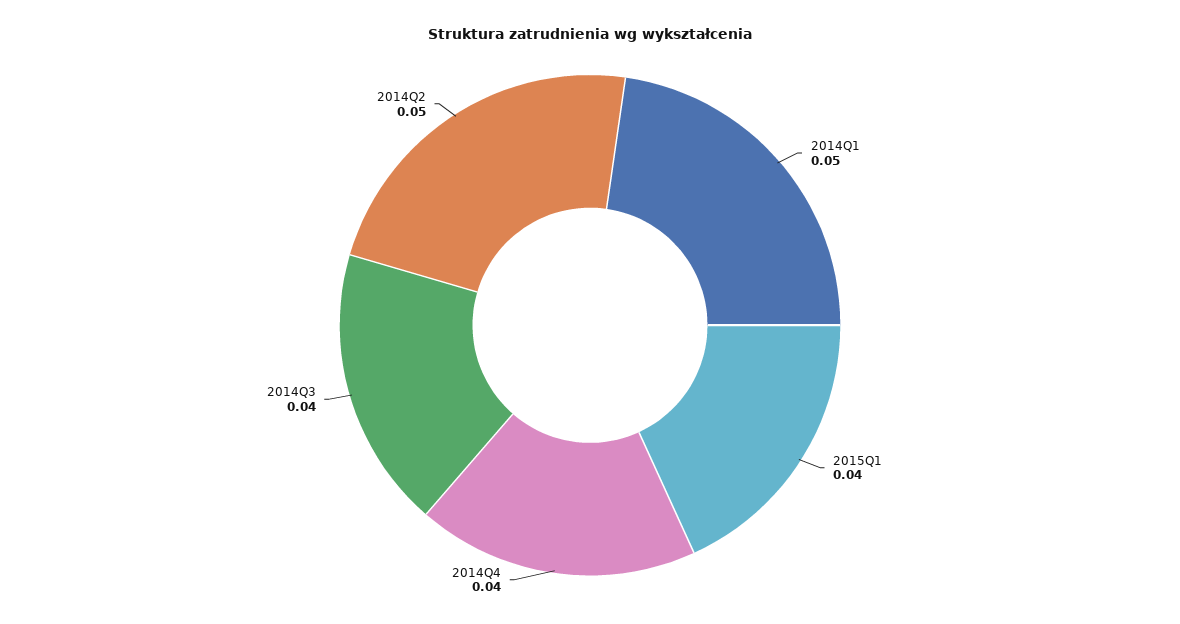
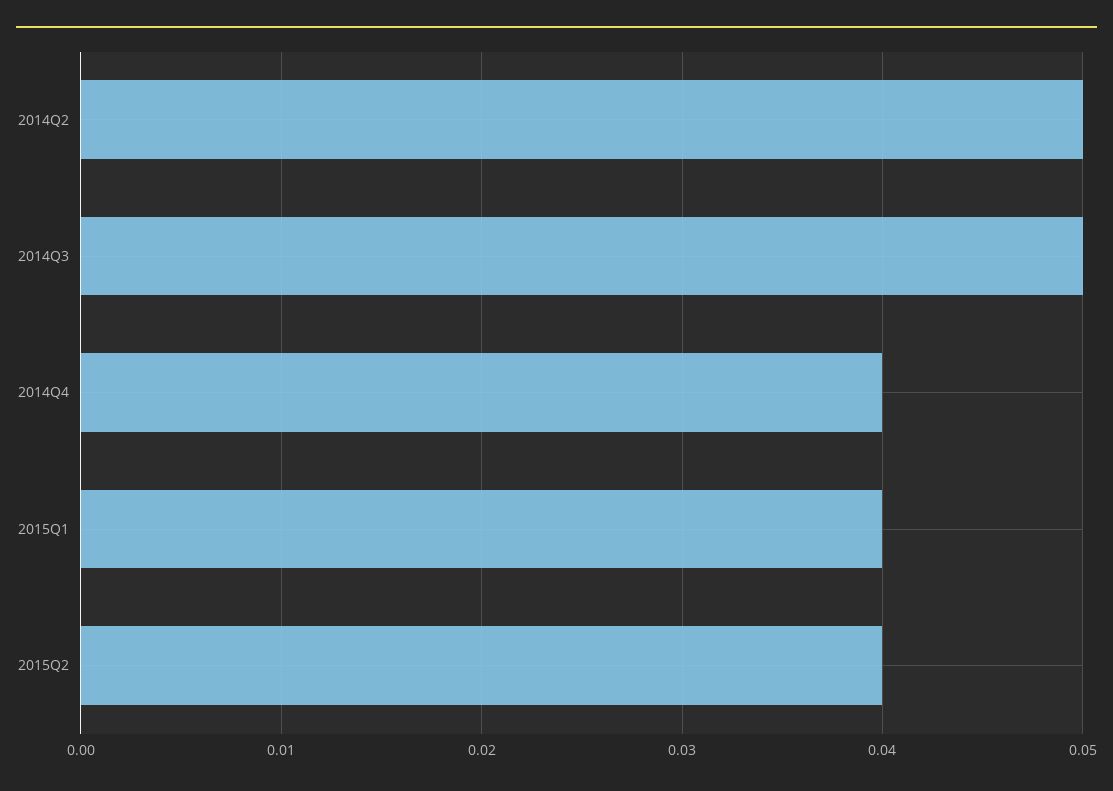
2014Q1: 0.05 -> none
2014Q3: 0.04 -> 0.05
2015Q2: none -> 0.04

